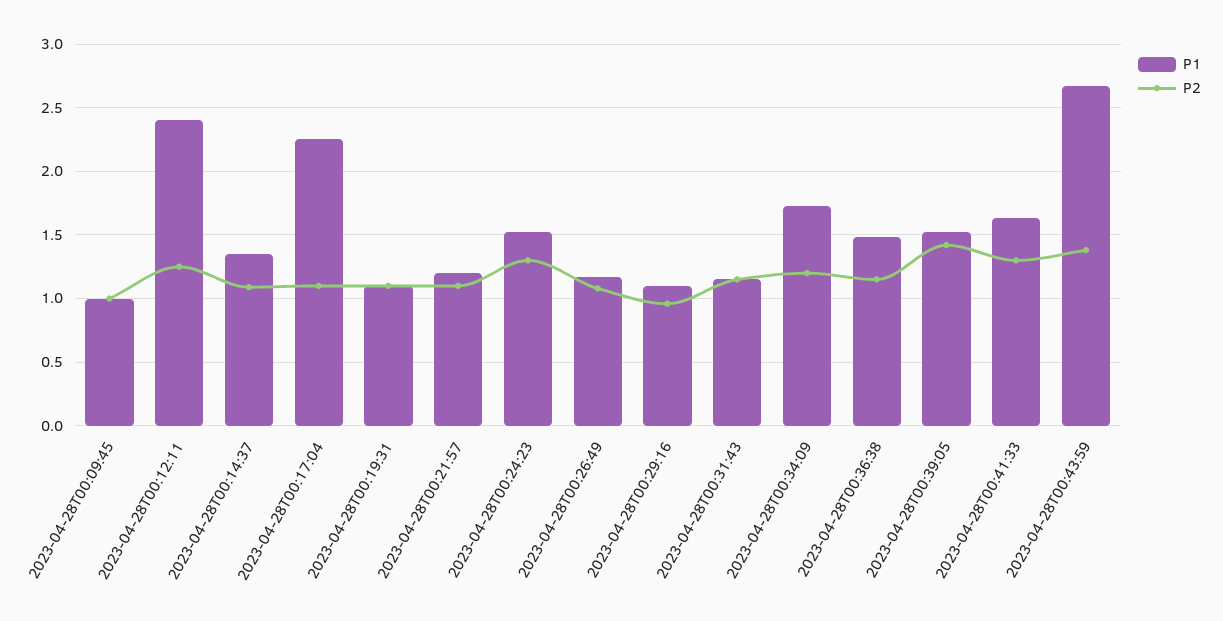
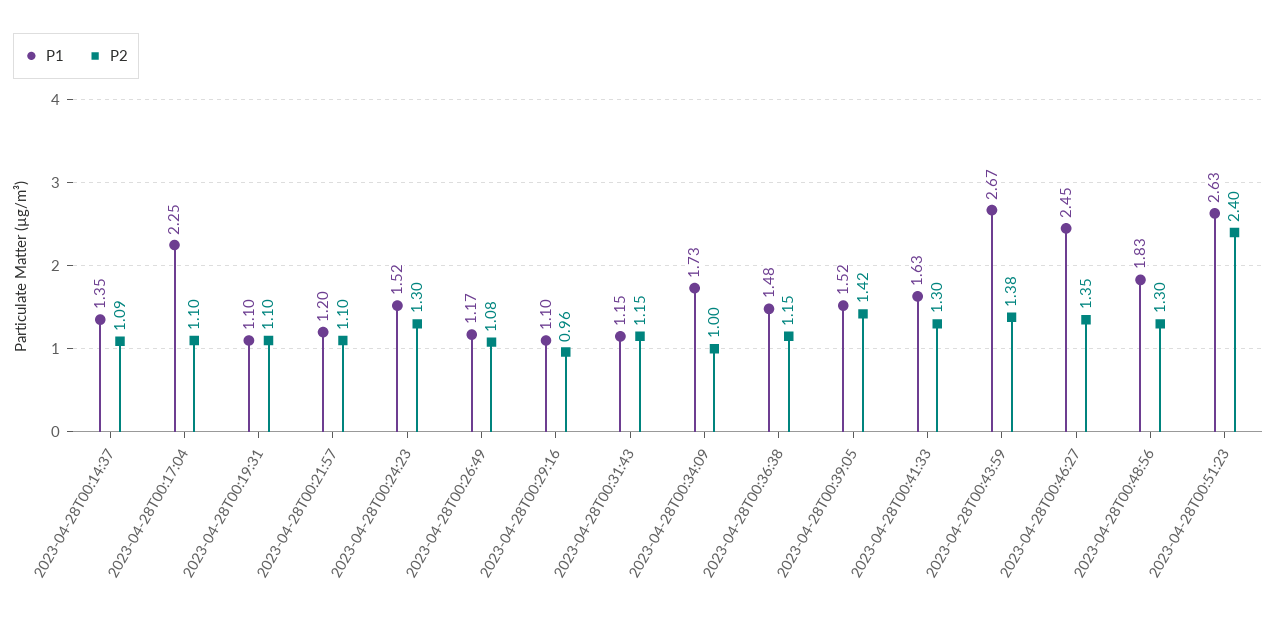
P1, 2023-04-28T00:09:45: 1 -> none
P2, 2023-04-28T00:09:45: 1 -> none
P1, 2023-04-28T00:12:11: 2.4 -> none
P2, 2023-04-28T00:12:11: 1.25 -> none
P2, 2023-04-28T00:34:09: 1.2 -> 1
P1, 2023-04-28T00:46:27: none -> 2.45
P2, 2023-04-28T00:46:27: none -> 1.35
P1, 2023-04-28T00:48:56: none -> 1.83
P2, 2023-04-28T00:48:56: none -> 1.3
P1, 2023-04-28T00:51:23: none -> 2.63
P2, 2023-04-28T00:51:23: none -> 2.4

